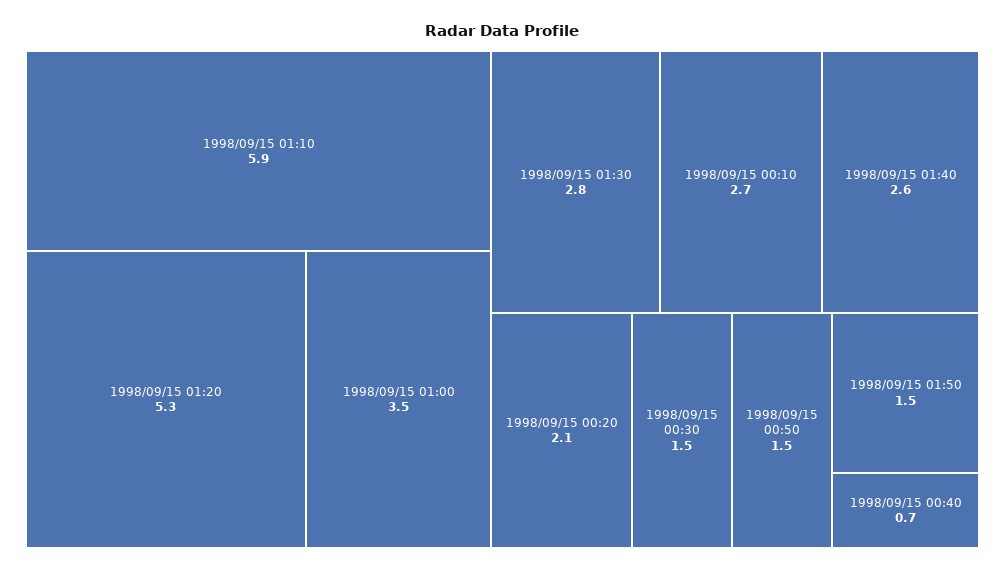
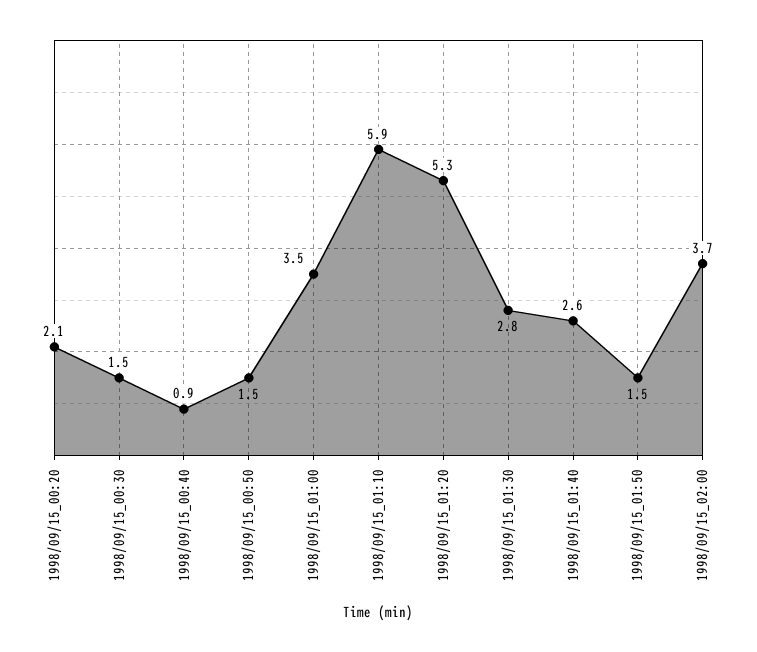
1998/09/15 00:10: 2.7 -> none
1998/09/15 00:40: 0.7 -> 0.9
1998/09/15_02:00: none -> 3.7

